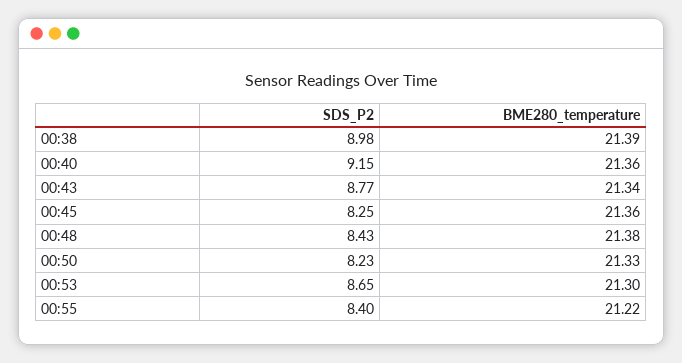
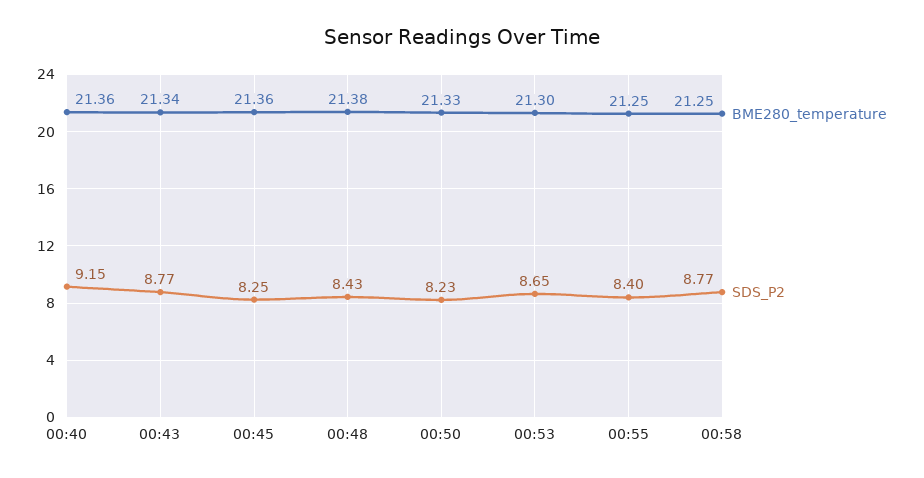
SDS_P2, 00:38: 8.98 -> none
BME280_temperature, 00:38: 21.39 -> none
BME280_temperature, 00:55: 21.22 -> 21.25
BME280_temperature, 00:58: none -> 21.25
SDS_P2, 00:58: none -> 8.77

